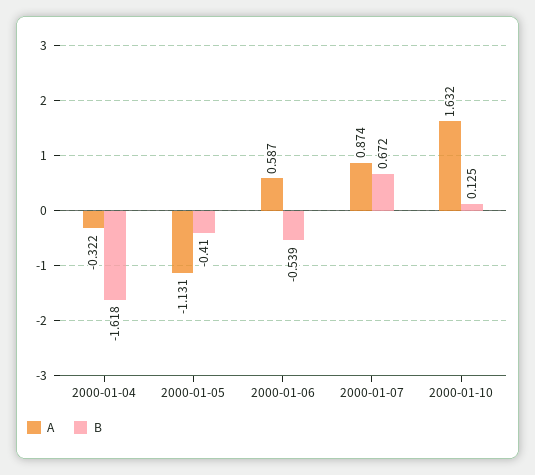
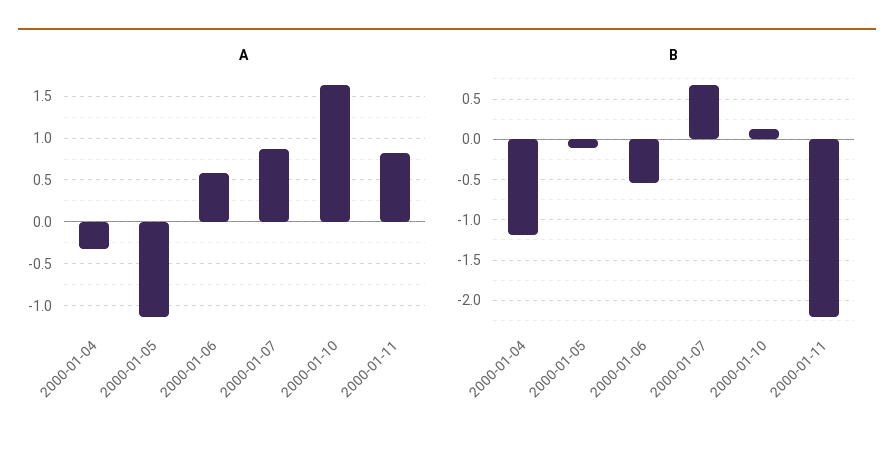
B, 2000-01-04: -1.618 -> -1.2
B, 2000-01-05: -0.41 -> -0.1
A, 2000-01-11: none -> 0.8
B, 2000-01-11: none -> -2.2

